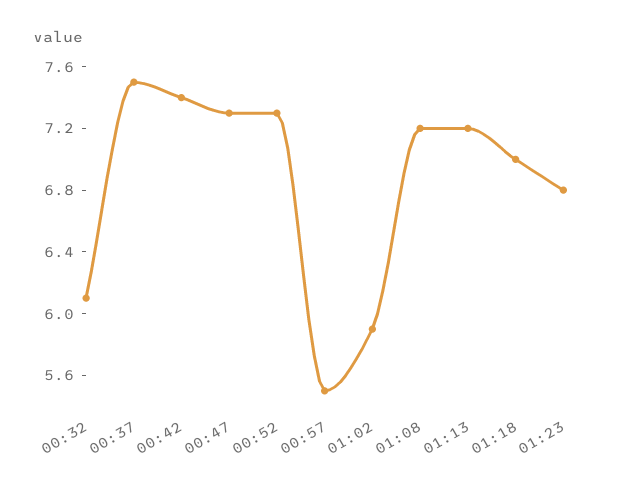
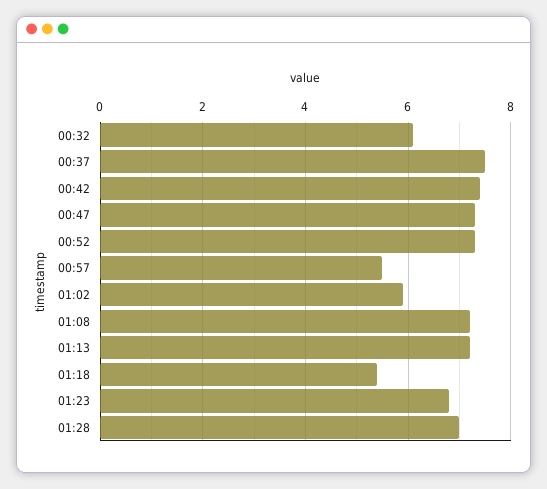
01:18: 7 -> 5.5
01:28: none -> 7

